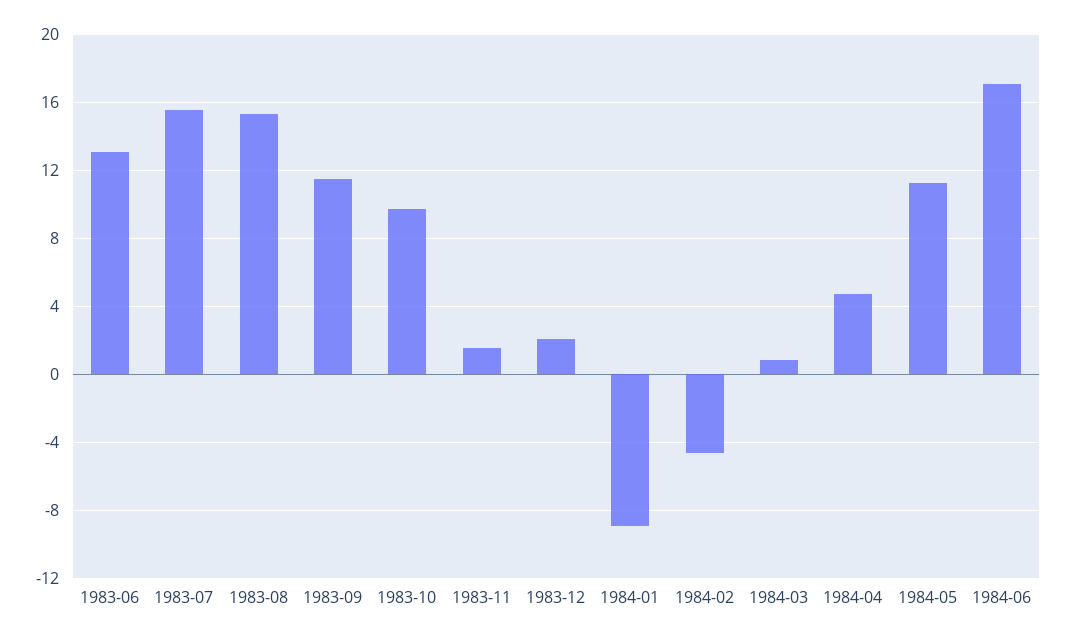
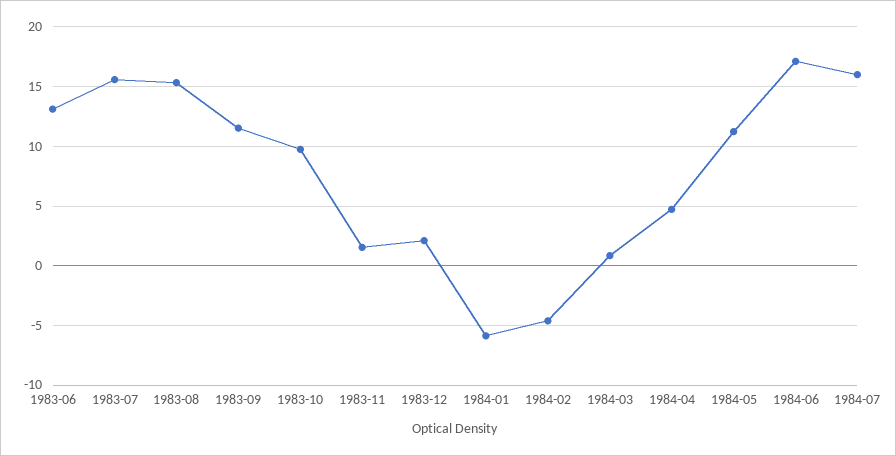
1984-01: -9 -> -6
1984-07: none -> 16

